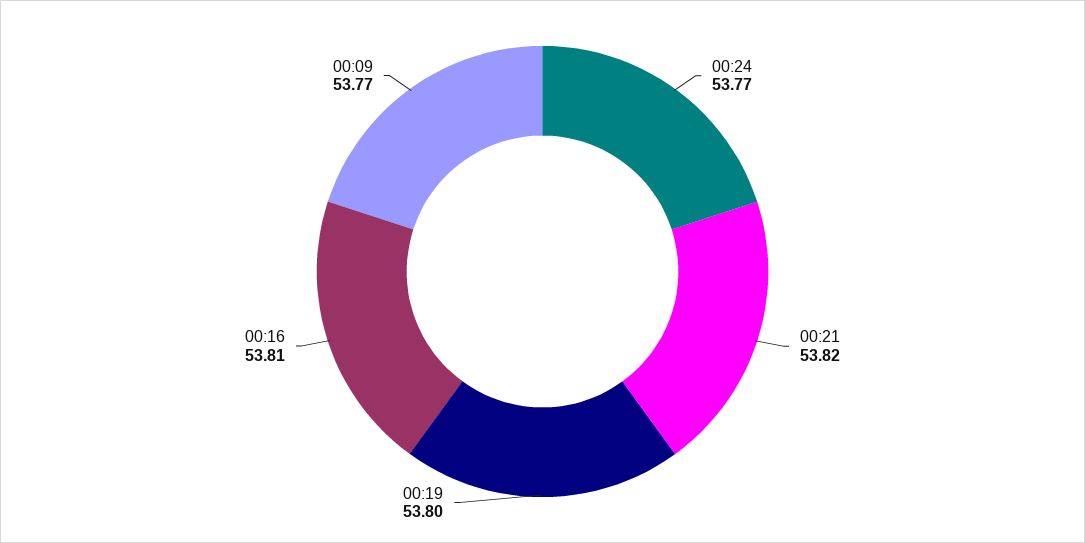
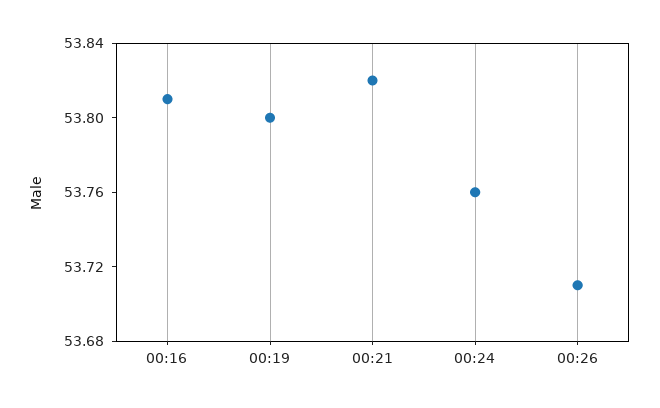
00:24: 53.77 -> 53.76
00:09: 53.77 -> none
00:26: none -> 53.71

